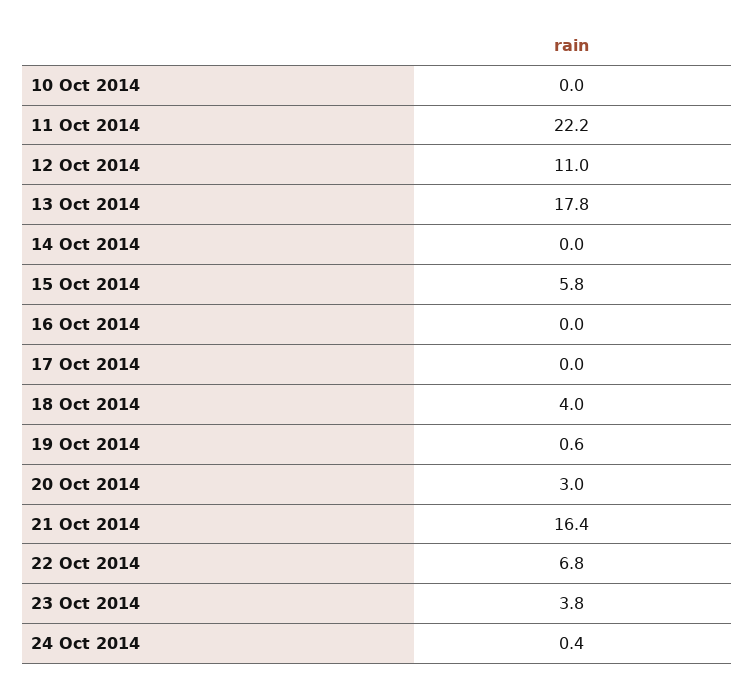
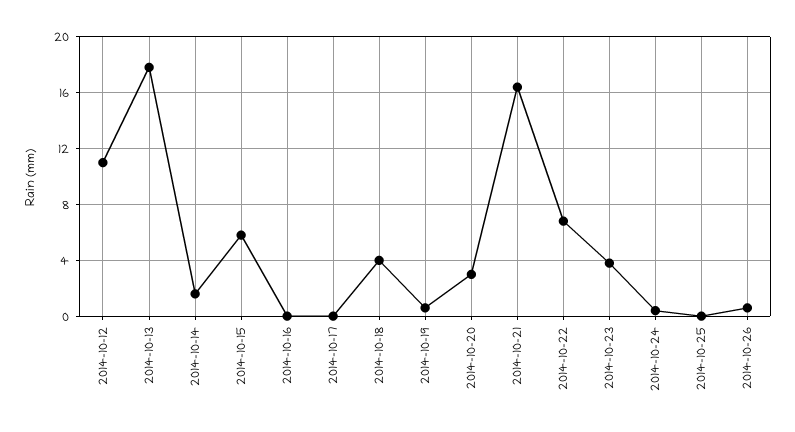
10 Oct 2014: 0 -> none
11 Oct 2014: 22.2 -> none
14 Oct 2014: 0 -> 1.5
2014-10-25: none -> 0
2014-10-26: none -> 0.5

